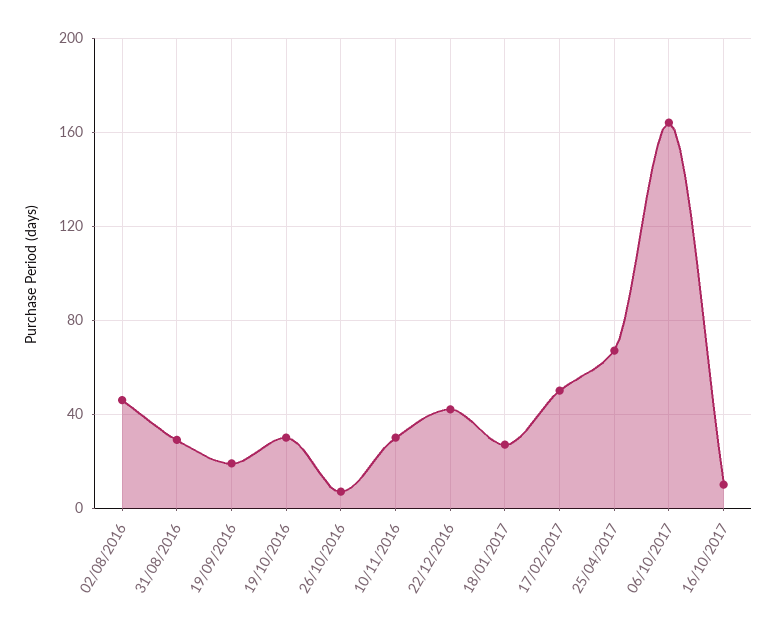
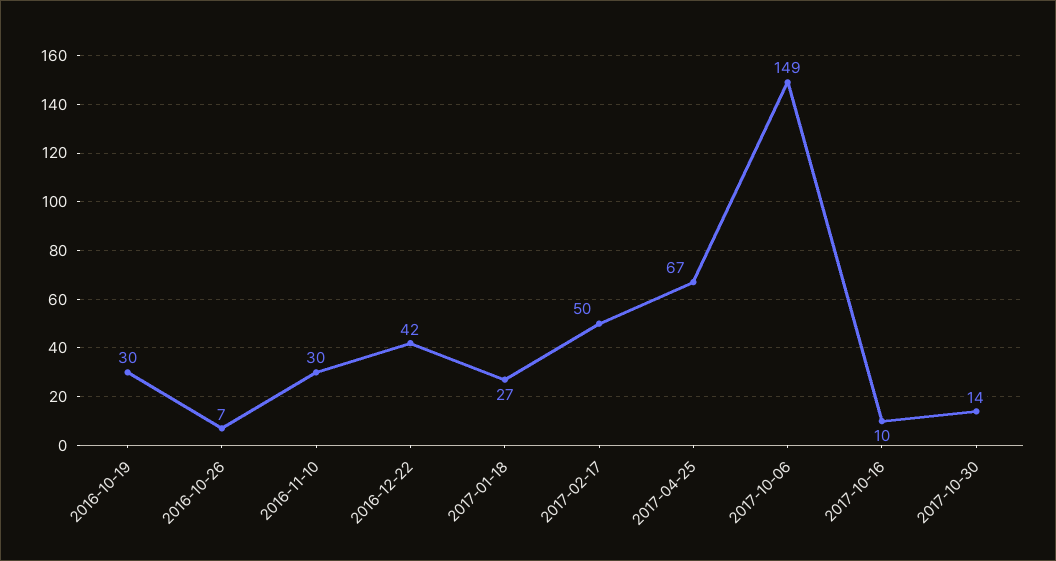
02/08/2016: 45 -> none
31/08/2016: 30 -> none
19/09/2016: 20 -> none
06/10/2017: 165 -> 149
2017-10-30: none -> 14

